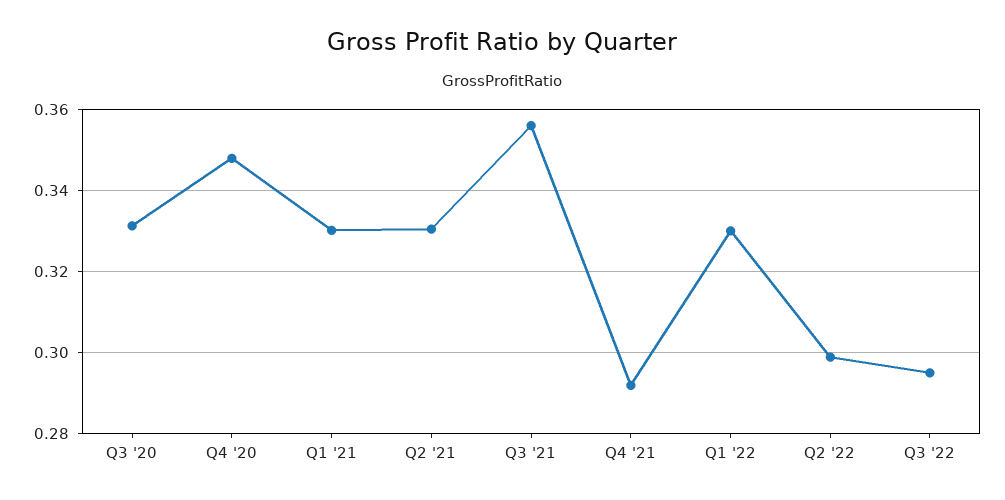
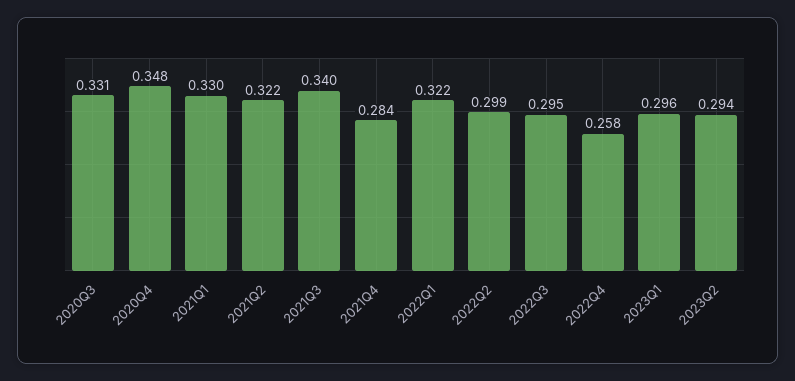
Q2 '21: 0.33 -> 0.322
Q3 '21: 0.356 -> 0.34
Q4 '21: 0.292 -> 0.284
Q1 '22: 0.33 -> 0.322
2022Q4: none -> 0.258
2023Q1: none -> 0.296
2023Q2: none -> 0.294

